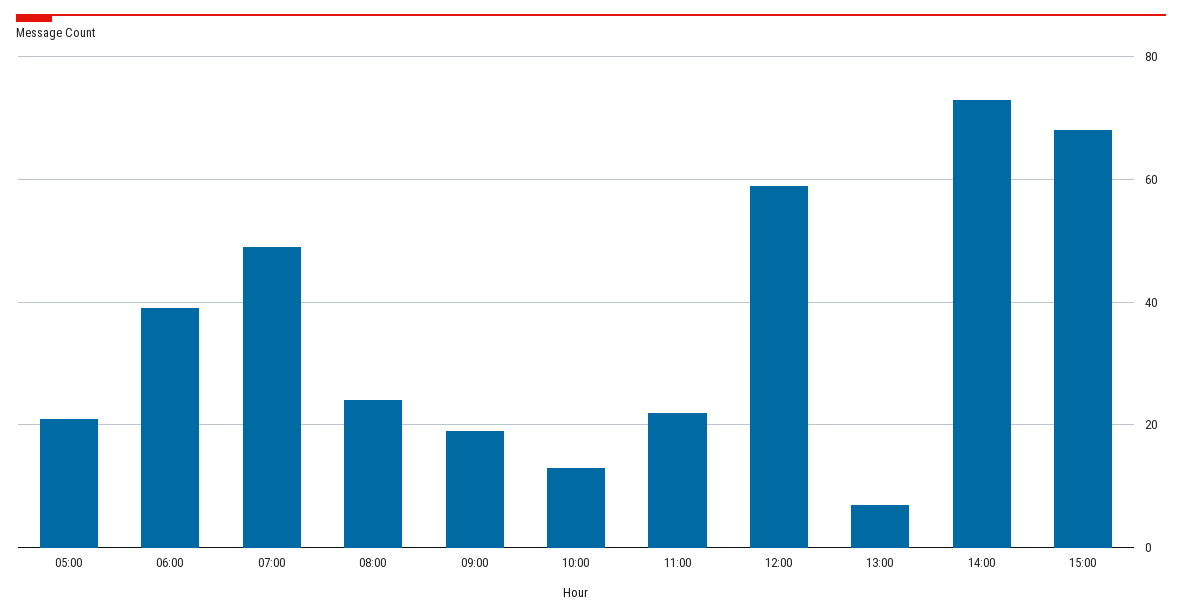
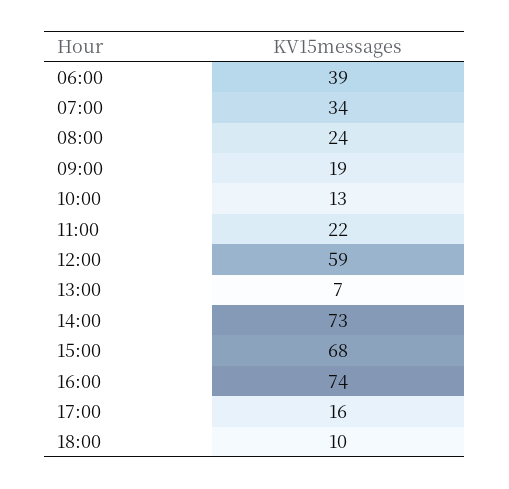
05:00: 20 -> none
07:00: 50 -> 34
16:00: none -> 74
17:00: none -> 16
18:00: none -> 10

